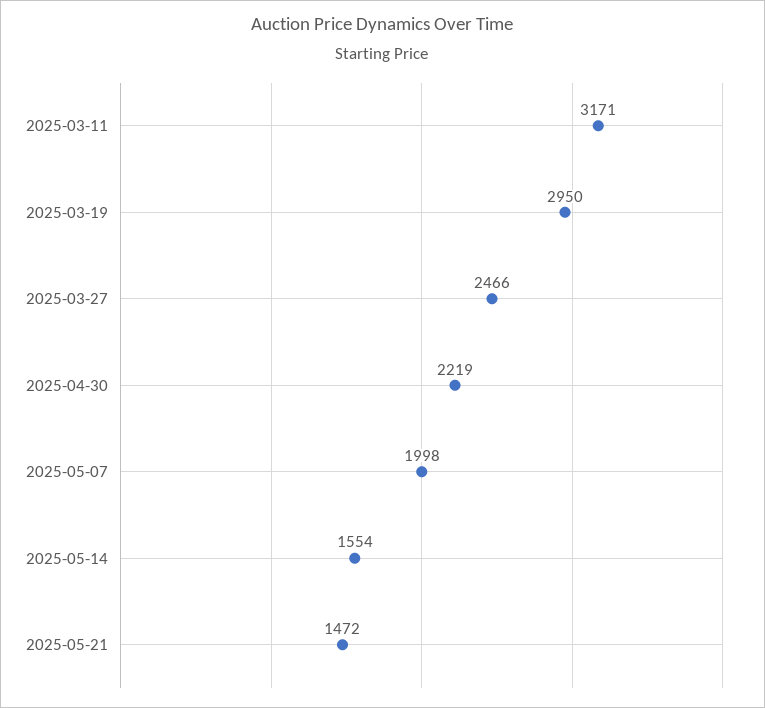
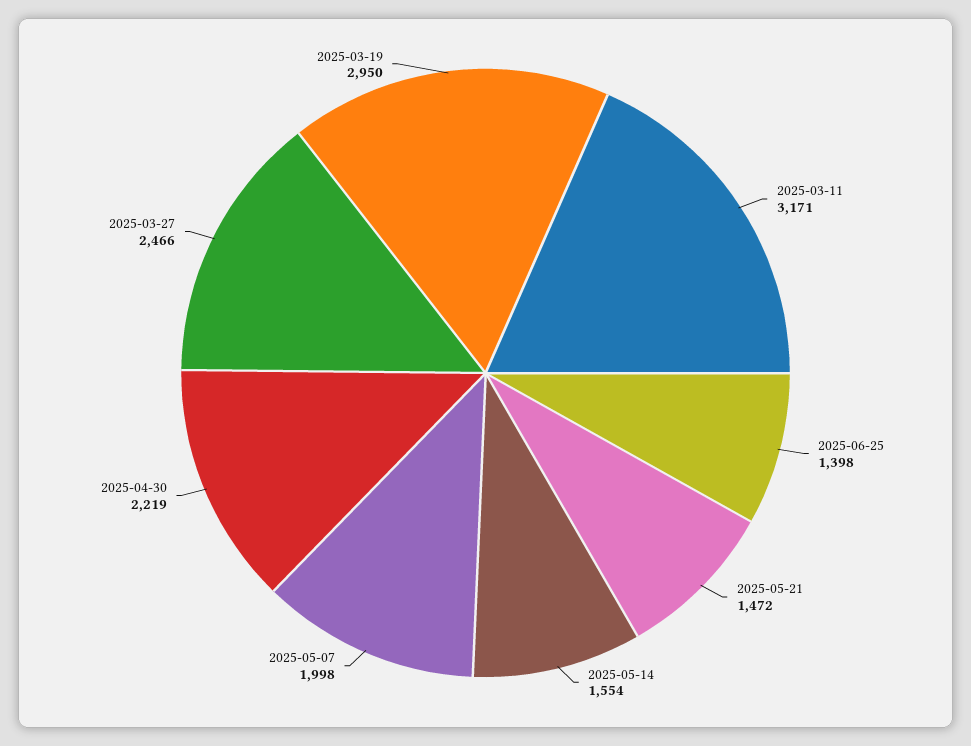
2025-06-25: none -> 1398

